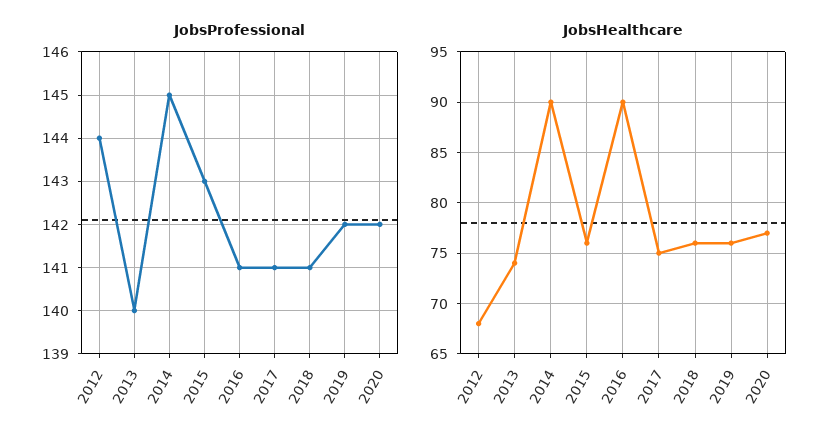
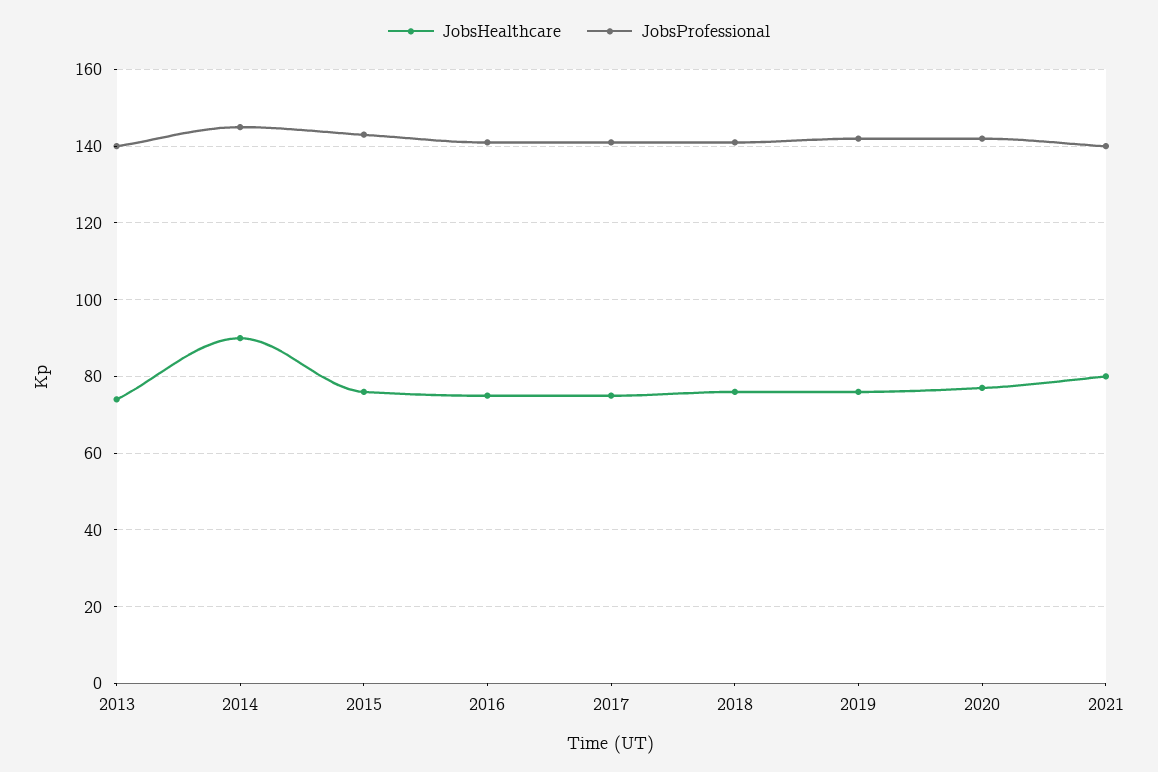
JobsProfessional, 2012: 144 -> none
JobsHealthcare, 2012: 68 -> none
JobsHealthcare, 2016: 90 -> 75
JobsHealthcare, 2021: none -> 80
JobsProfessional, 2021: none -> 140

